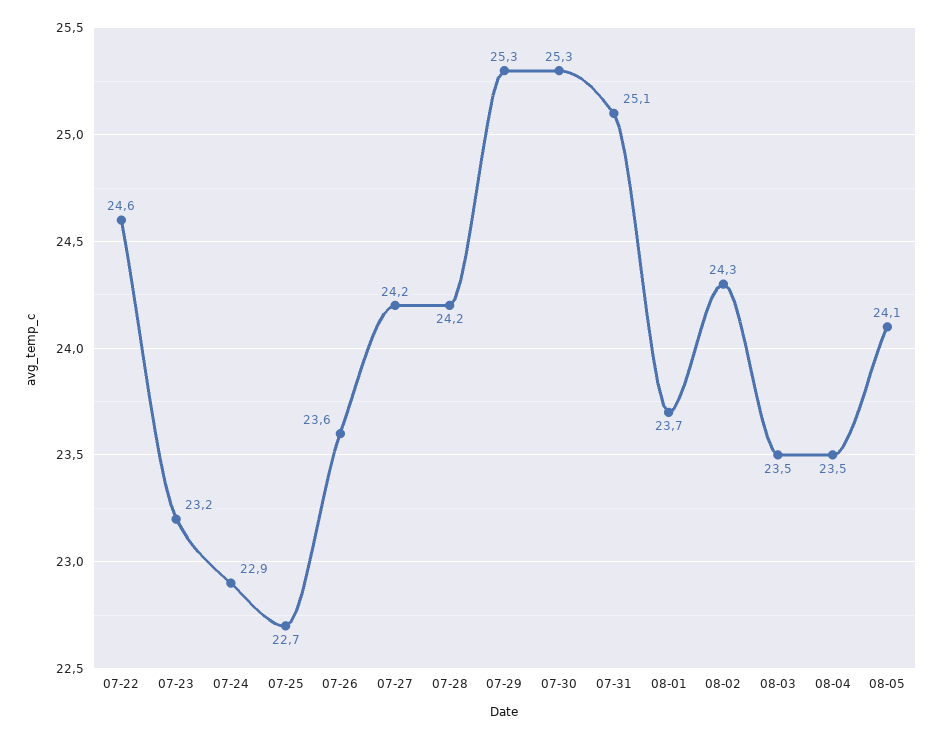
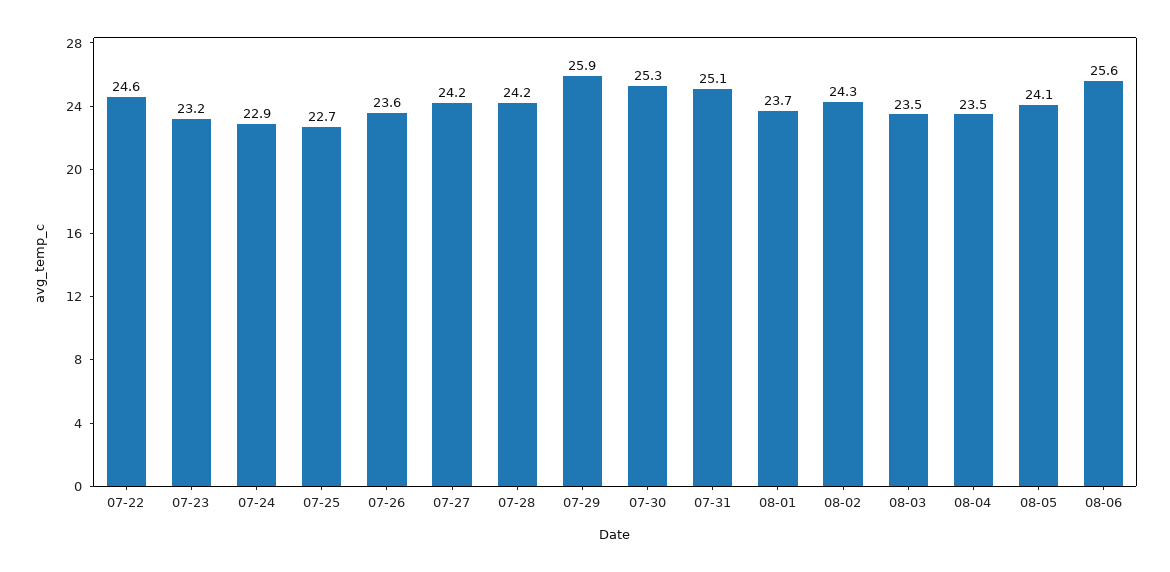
07-29: 25.3 -> 25.9
08-06: none -> 25.6

